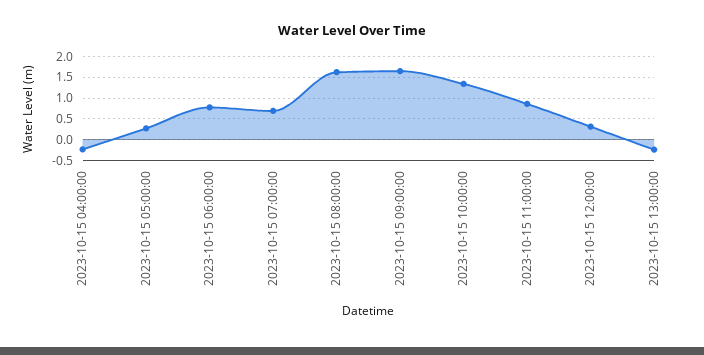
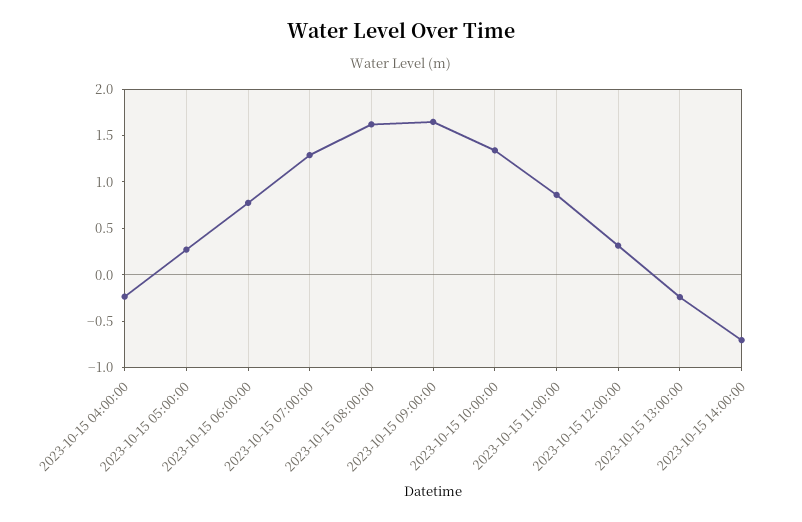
2023-10-15 07:00:00: 0.75 -> 1.3
2023-10-15 14:00:00: none -> -0.7

